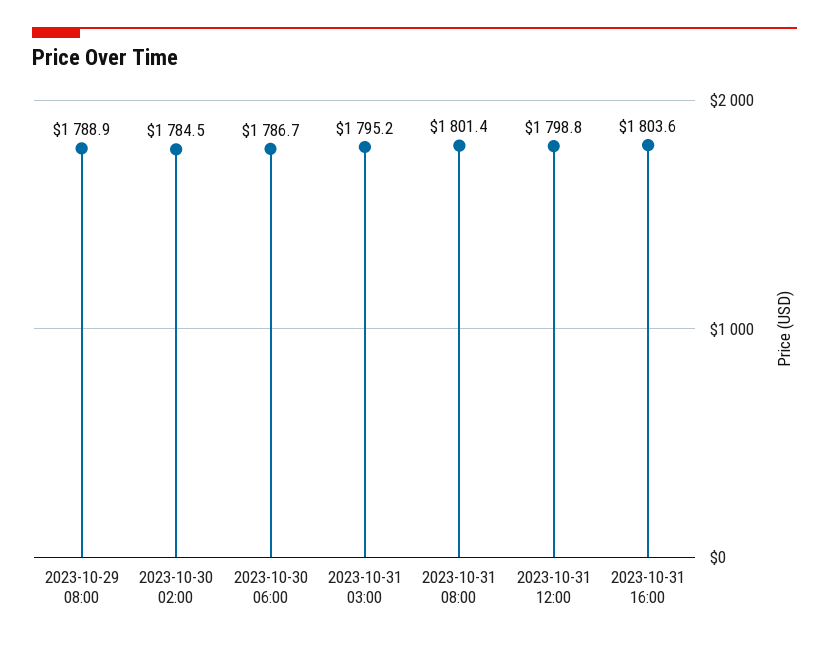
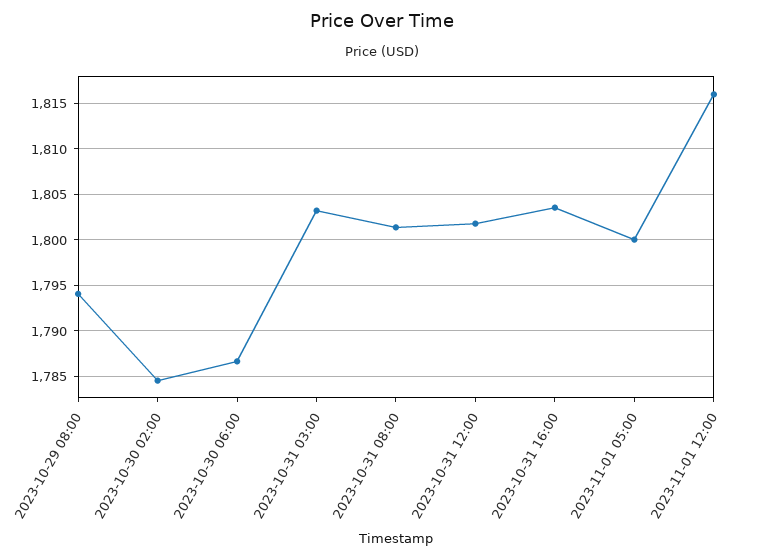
2023-10-29 08:00: 1788.9 -> 1794
2023-10-31 03:00: 1795.2 -> 1803
2023-10-31 12:00: 1798.8 -> 1802
2023-11-01 05:00: none -> 1800
2023-11-01 12:00: none -> 1816

